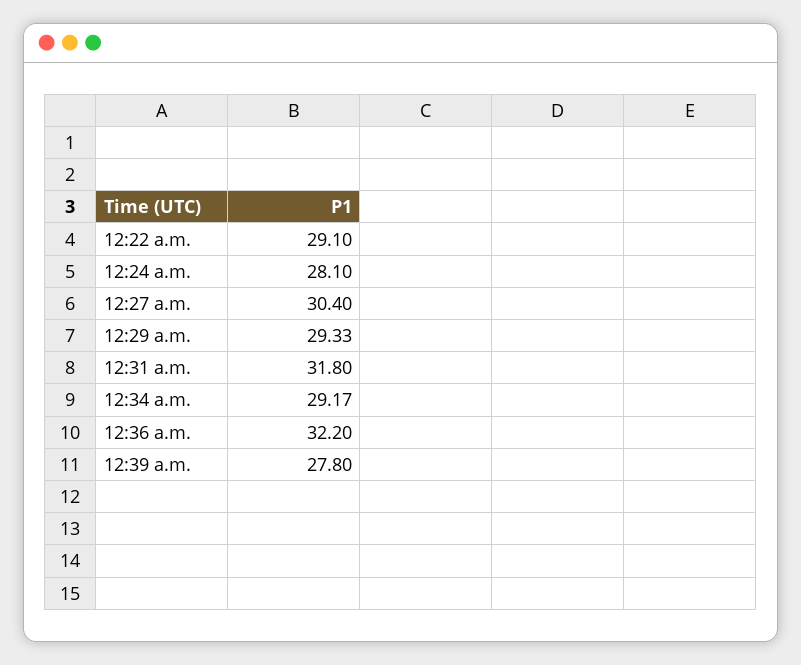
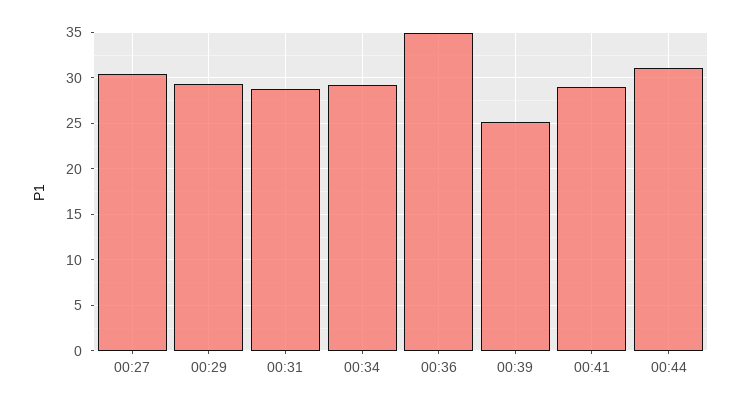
12:22 a.m.: 29.1 -> none
12:24 a.m.: 28.1 -> none
12:31 a.m.: 31.8 -> 29
12:36 a.m.: 32.2 -> 35
12:39 a.m.: 27.8 -> 25
00:41: none -> 29
00:44: none -> 31

